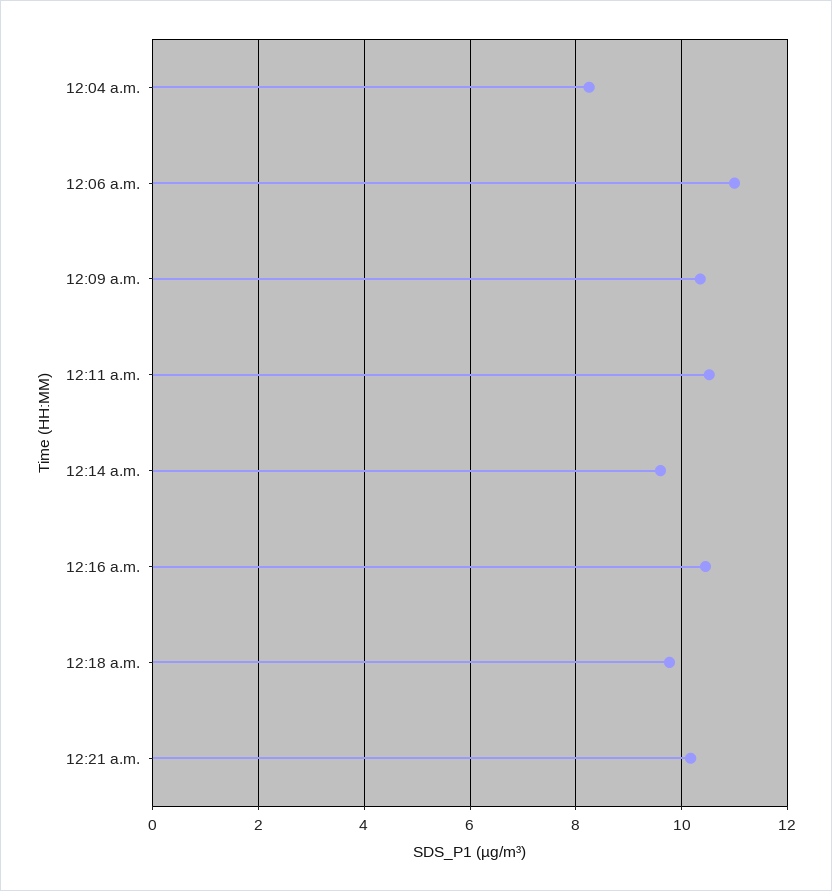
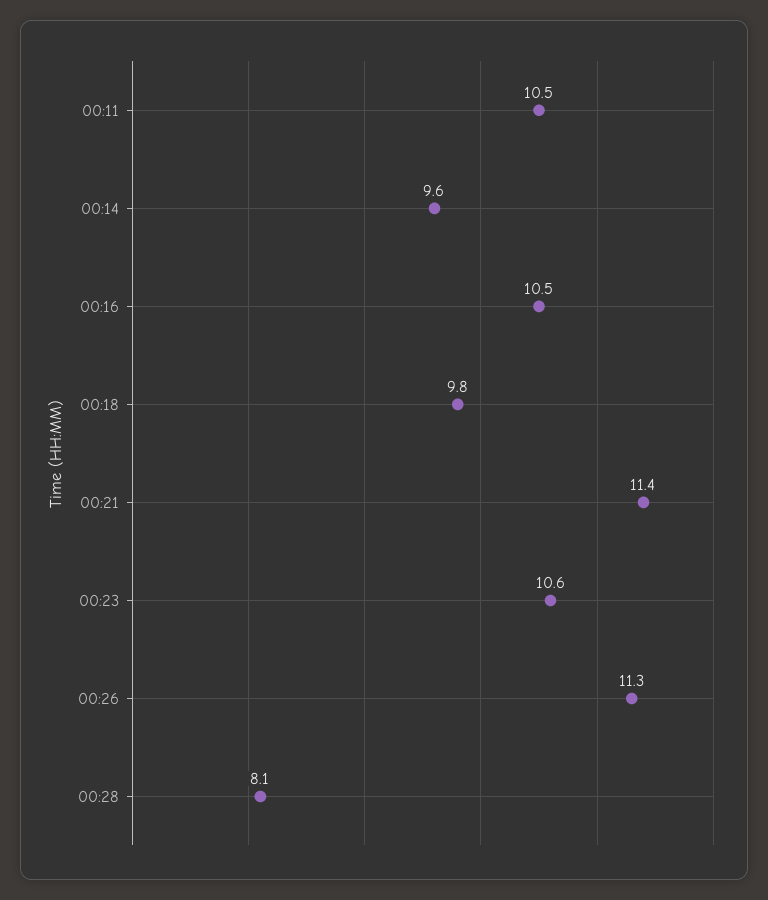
12:04 a.m.: 8.2 -> none
12:06 a.m.: 11 -> none
12:09 a.m.: 10.4 -> none
12:21 a.m.: 10.2 -> 11.4
00:23: none -> 10.6
00:26: none -> 11.3
00:28: none -> 8.1

